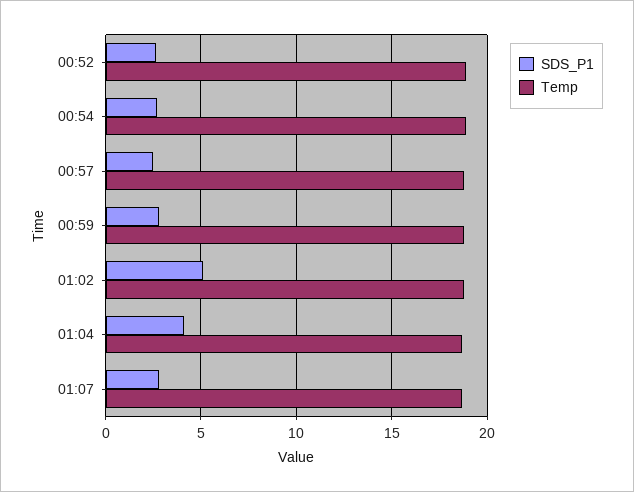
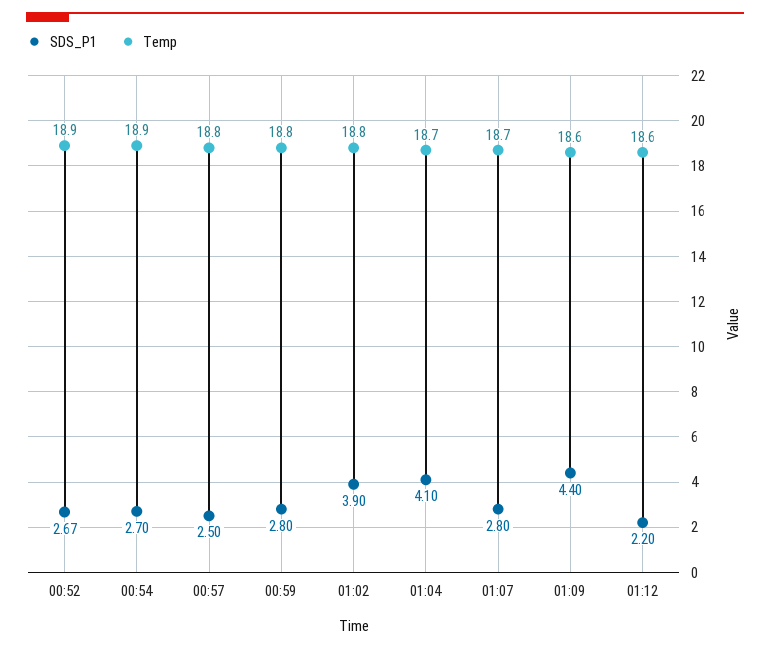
SDS_P1, 01:02: 5 -> 3.9
SDS_P1, 01:09: none -> 4.4
Temp, 01:09: none -> 18.6
SDS_P1, 01:12: none -> 2.2
Temp, 01:12: none -> 18.6

